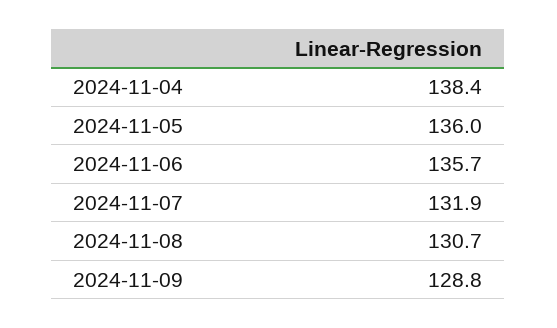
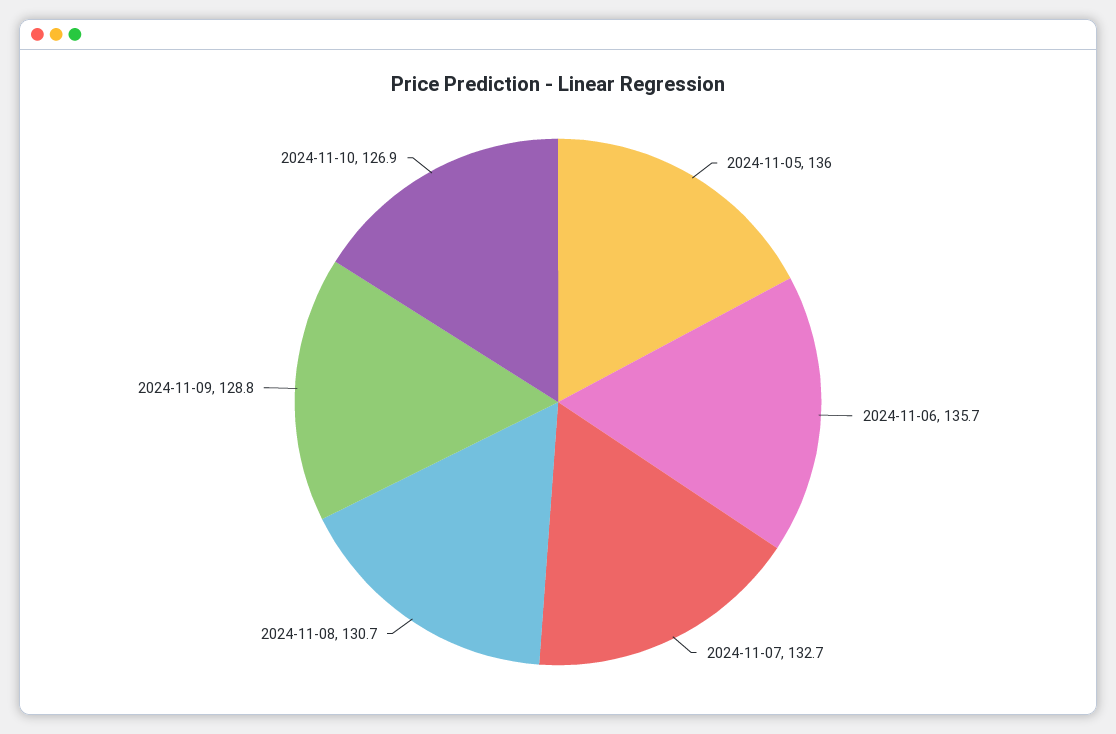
2024-11-04: 138.4 -> none
2024-11-07: 131.9 -> 132.7
2024-11-10: none -> 126.9

